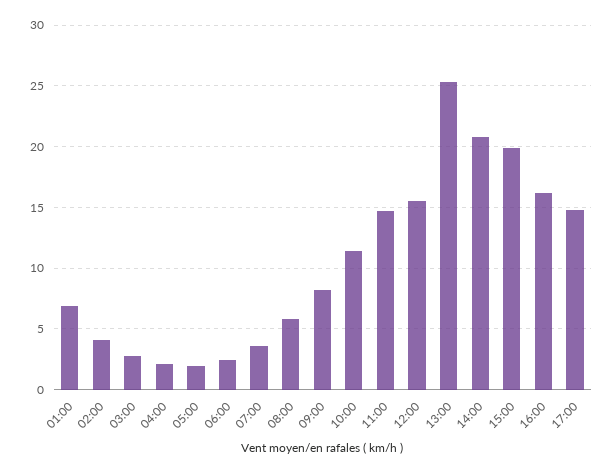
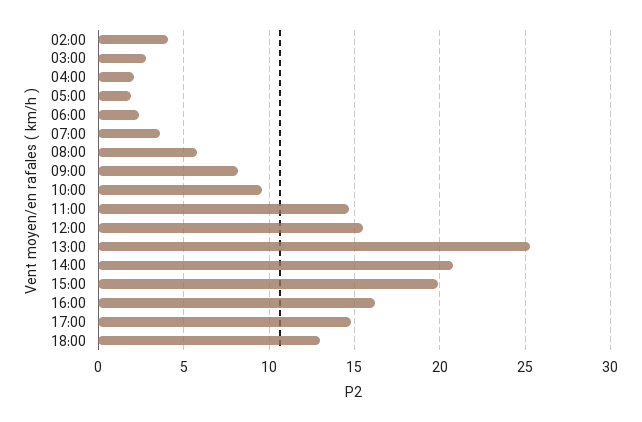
01:00: 7 -> none
10:00: 11.5 -> 9.5
18:00: none -> 13

